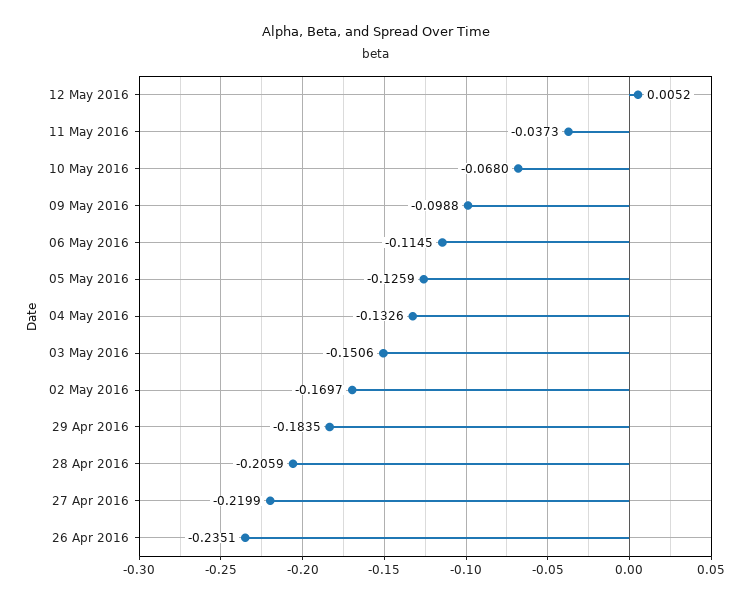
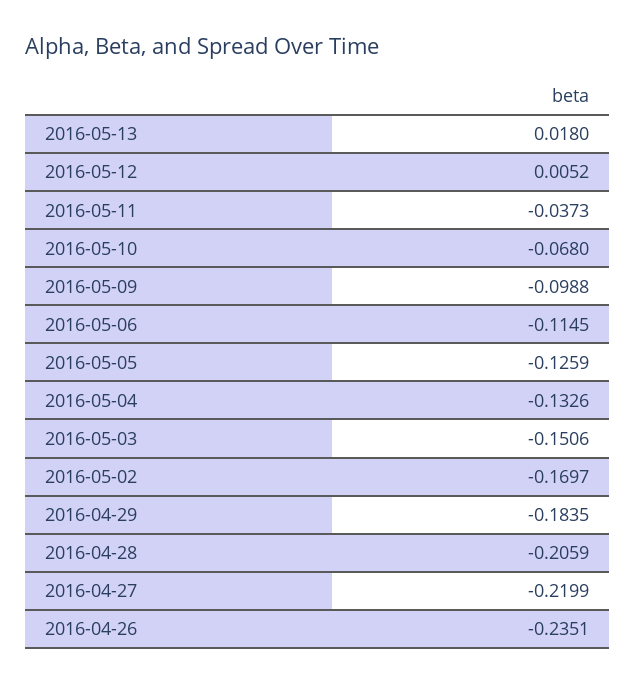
2016-05-13: none -> 0.018

